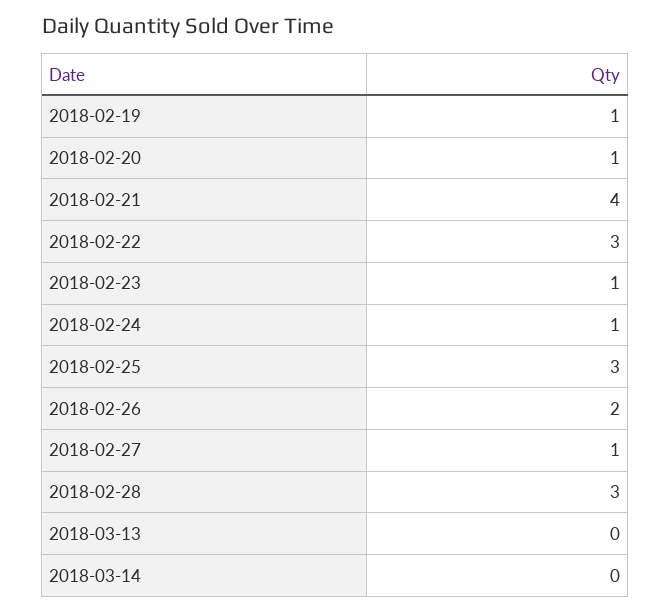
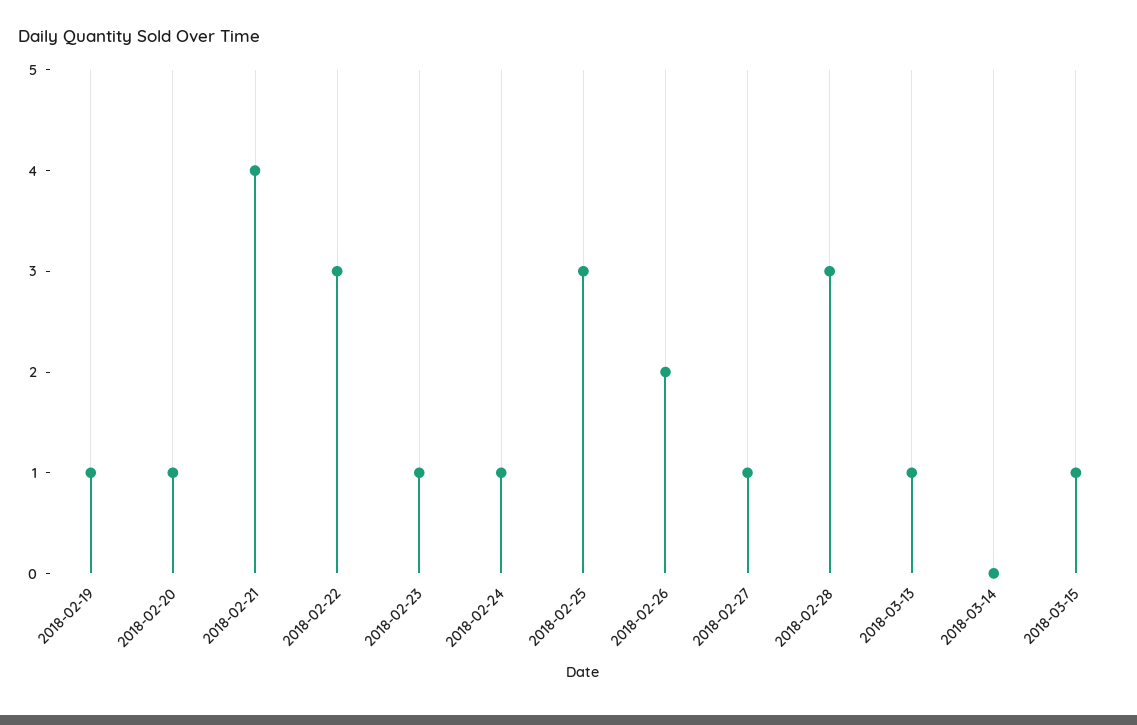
2018-03-13: 0 -> 1
2018-03-15: none -> 1

